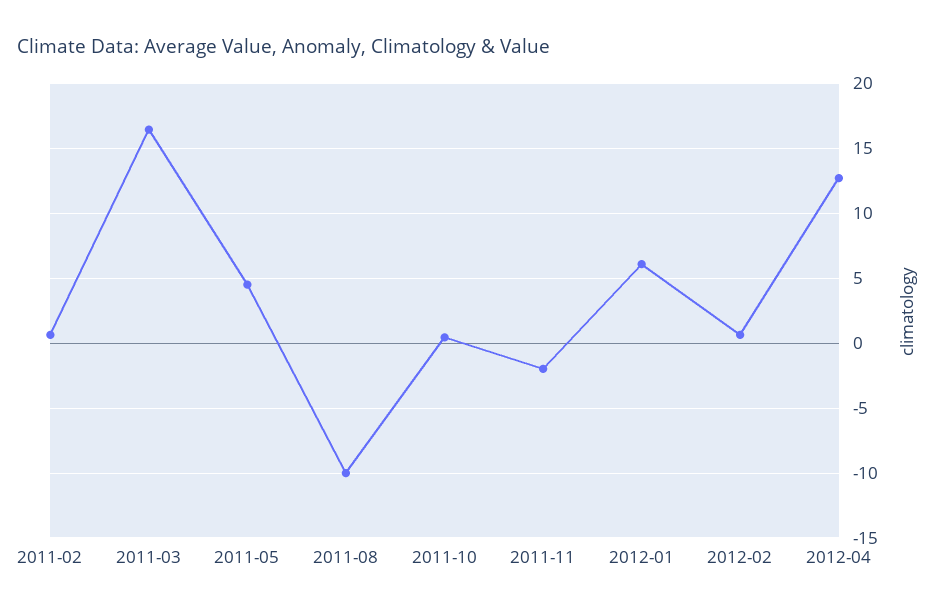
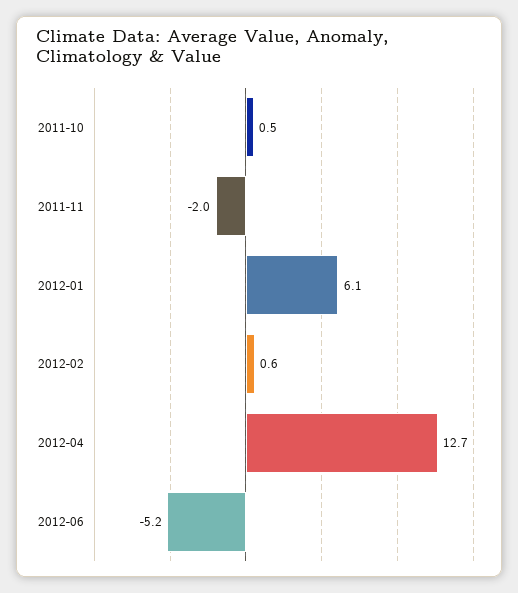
2011-02: 0.5 -> none
2011-03: 16.5 -> none
2011-05: 4.5 -> none
2011-08: -10 -> none
2012-06: none -> -5.2

